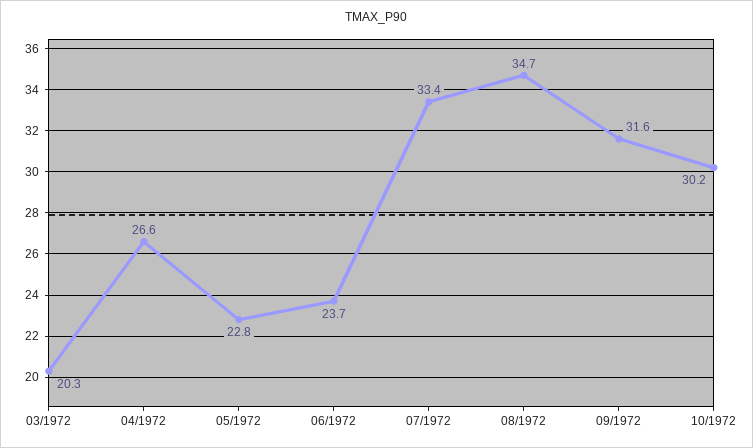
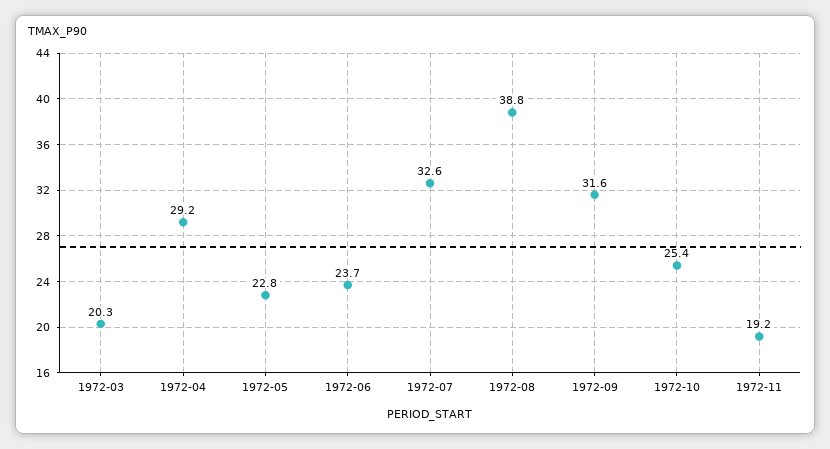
04/1972: 26.6 -> 29.2
07/1972: 33.4 -> 32.6
08/1972: 34.7 -> 38.8
10/1972: 30.2 -> 25.4
1972-11: none -> 19.2

